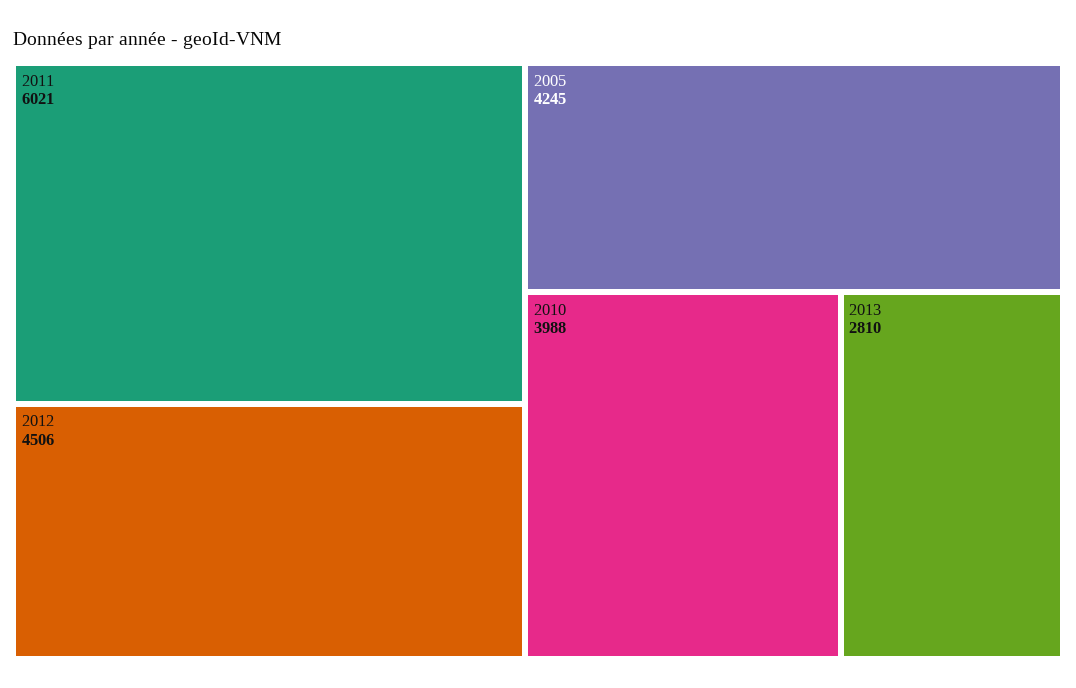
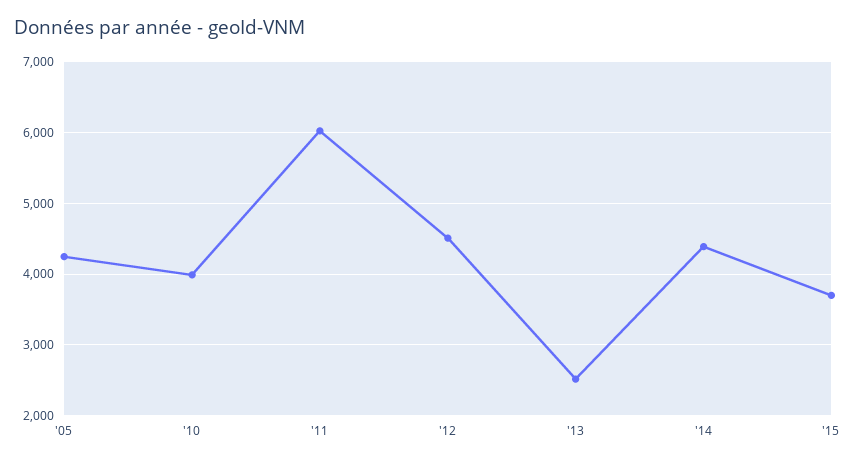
2013: 2810 -> 2500
'14: none -> 4400
'15: none -> 3700

